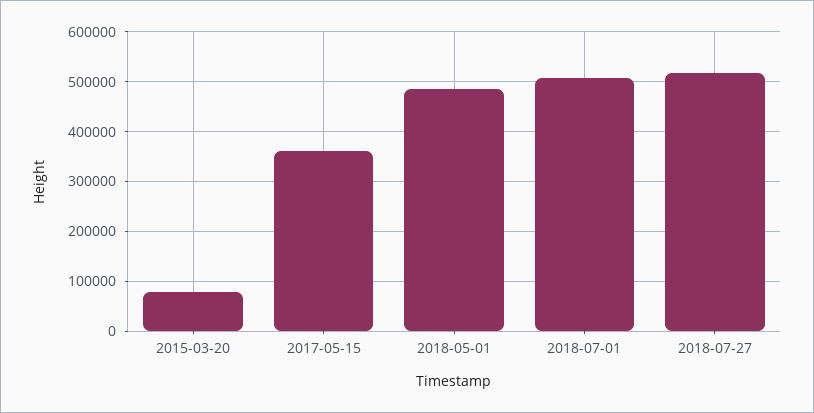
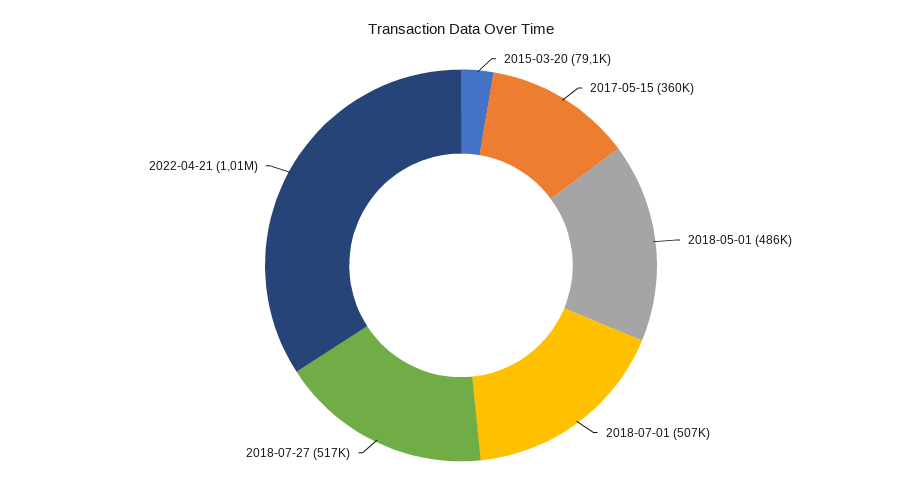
2022-04-21: none -> 1010000

